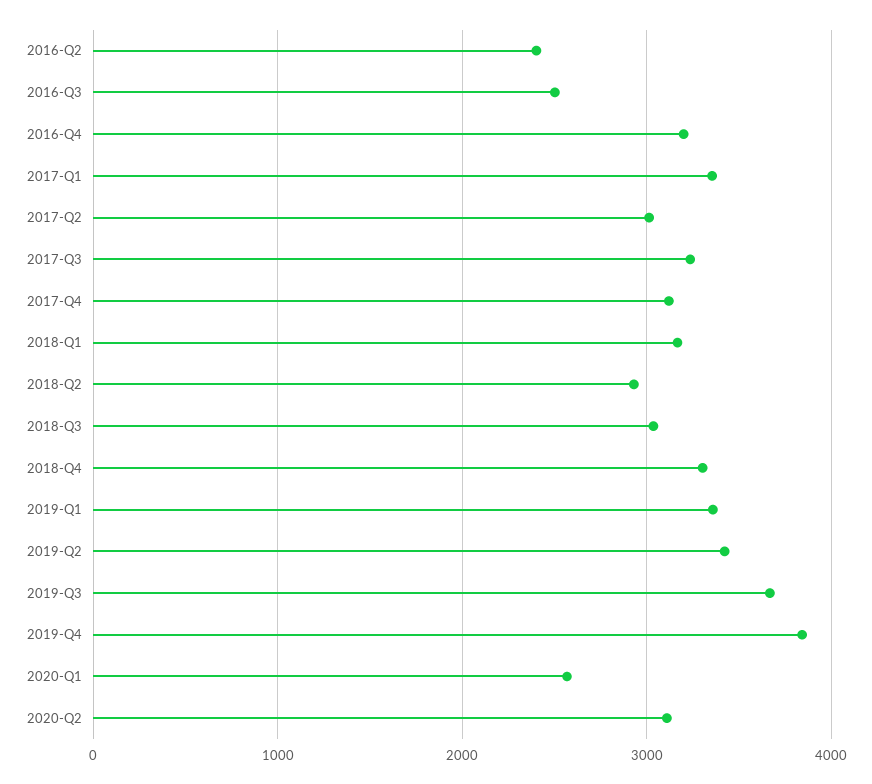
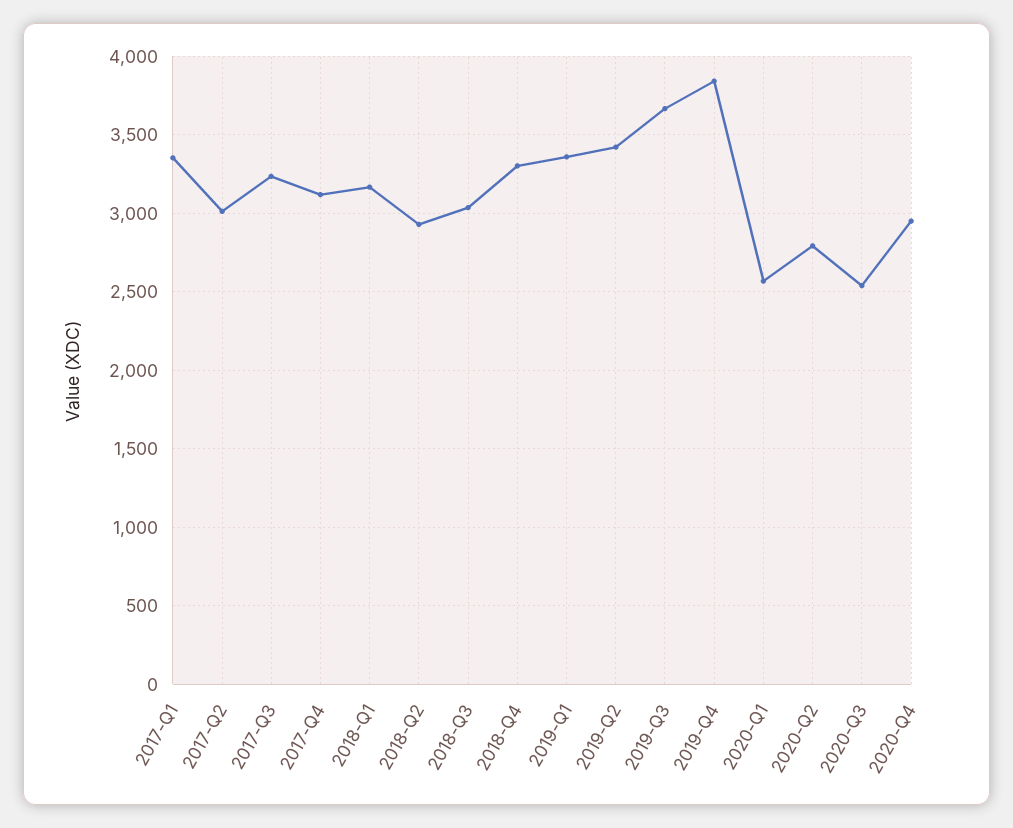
2016-Q2: 2400 -> none
2016-Q3: 2500 -> none
2016-Q4: 3200 -> none
2020-Q2: 3100 -> 2800
2020-Q3: none -> 2550
2020-Q4: none -> 2950

